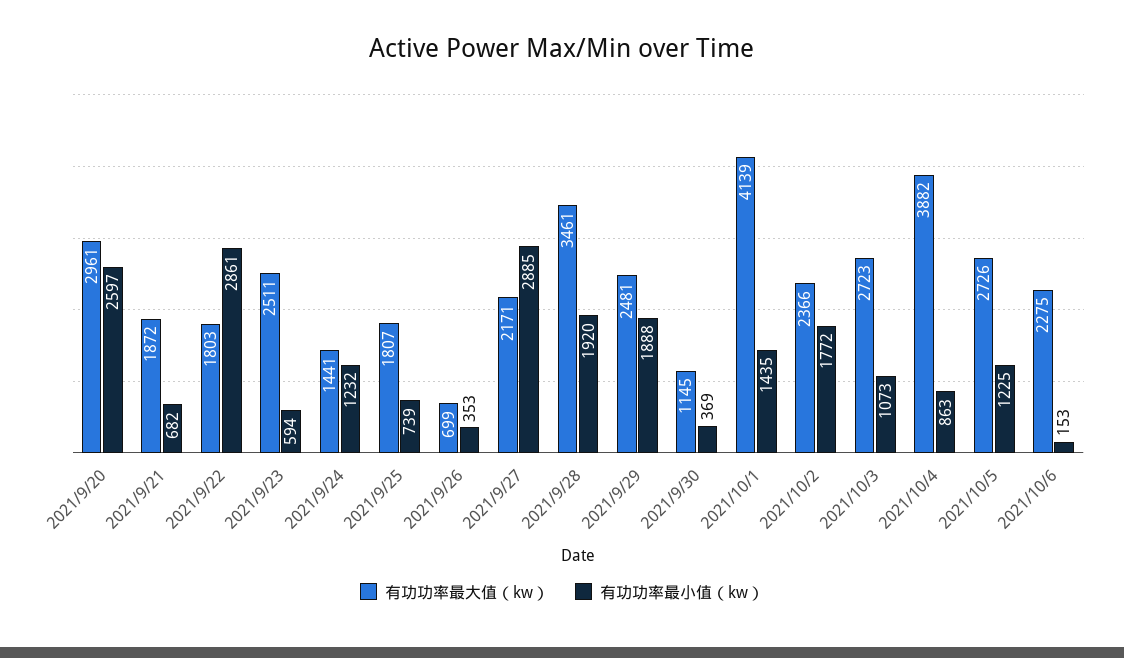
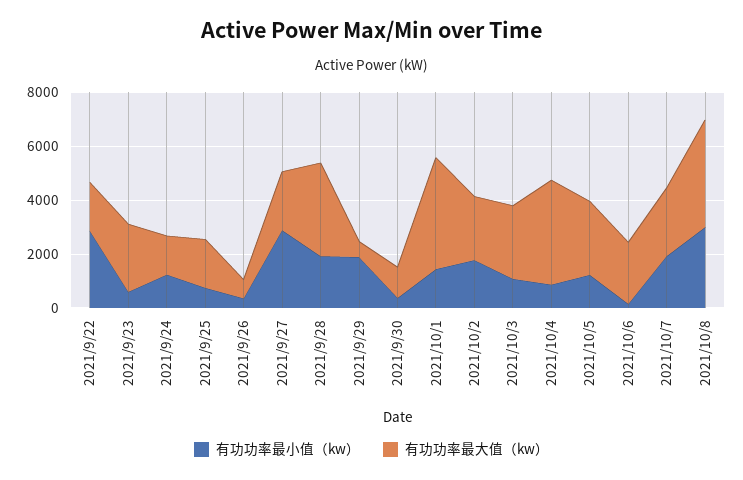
有功功率最大值（kw）, 2021/9/20: 2961 -> none
有功功率最小值（kw）, 2021/9/20: 2597 -> none
有功功率最大值（kw）, 2021/9/21: 1872 -> none
有功功率最小值（kw）, 2021/9/21: 682 -> none
有功功率最大值（kw）, 2021/9/29: 2481 -> 500
有功功率最小值（kw）, 2021/10/7: none -> 2000
有功功率最大值（kw）, 2021/10/7: none -> 2500
有功功率最小值（kw）, 2021/10/8: none -> 3000
有功功率最大值（kw）, 2021/10/8: none -> 4000

